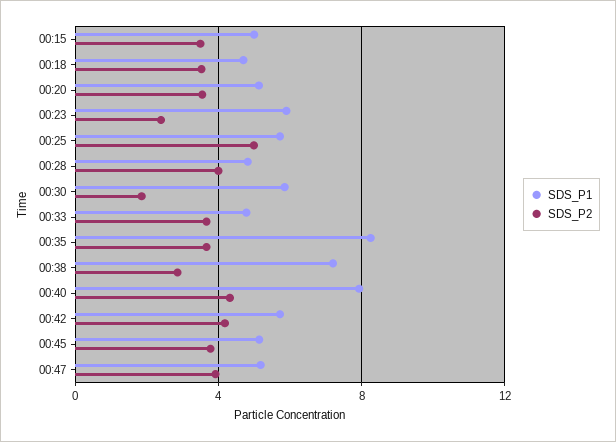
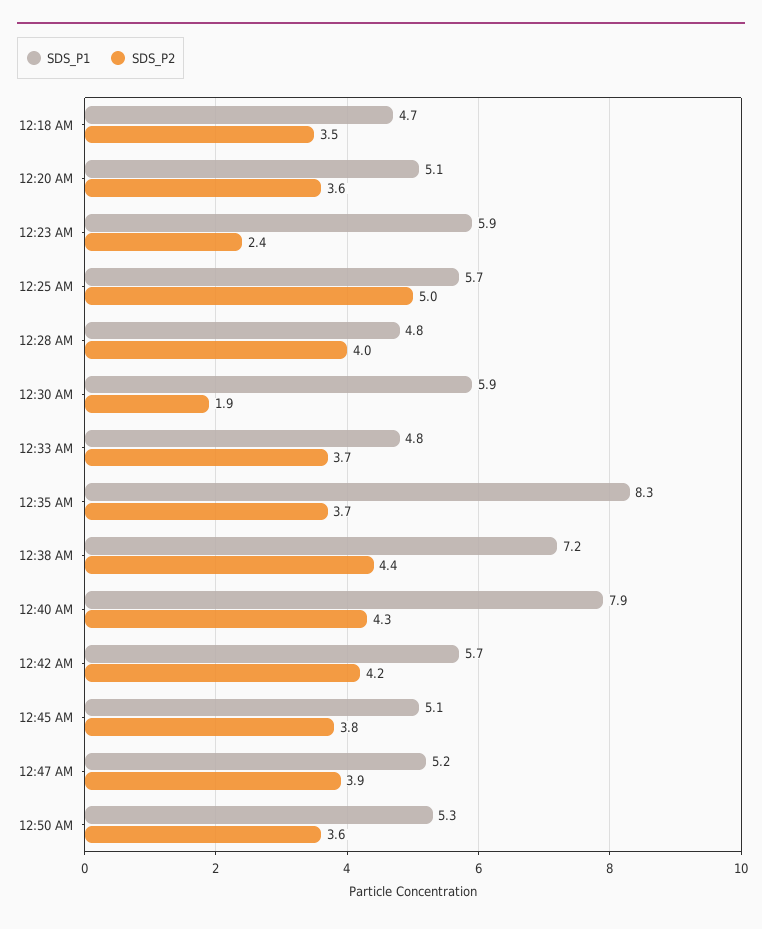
SDS_P1, 00:15: 5 -> none
SDS_P2, 00:15: 3.5 -> none
SDS_P2, 00:38: 3 -> 4.4
SDS_P1, 12:50 AM: none -> 5.3
SDS_P2, 12:50 AM: none -> 3.6

